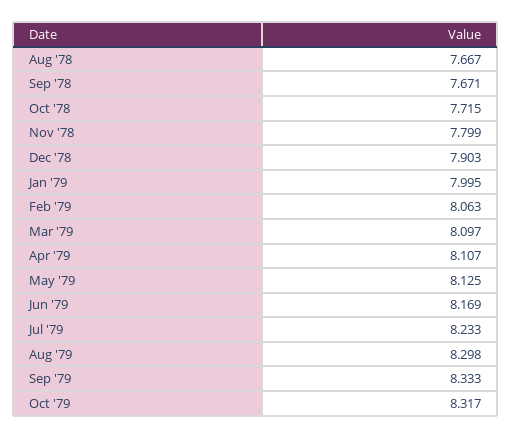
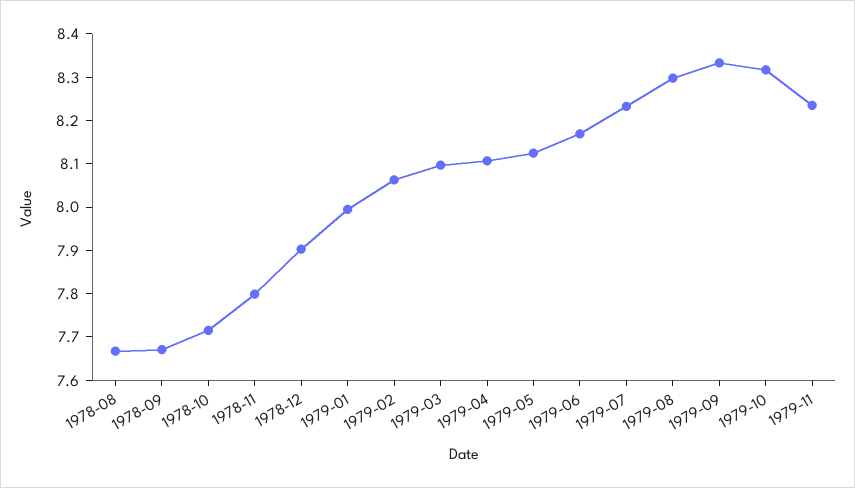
1979-11: none -> 8.24

